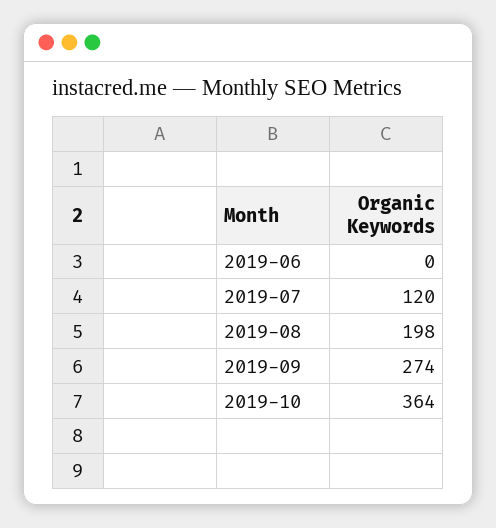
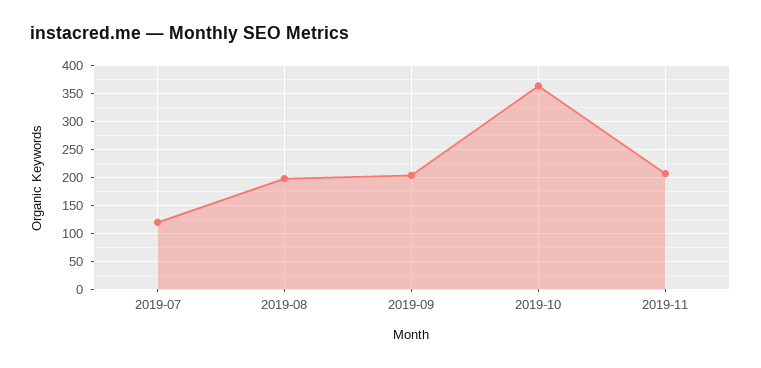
2019-06: 0 -> none
2019-09: 274 -> 200
2019-11: none -> 200

